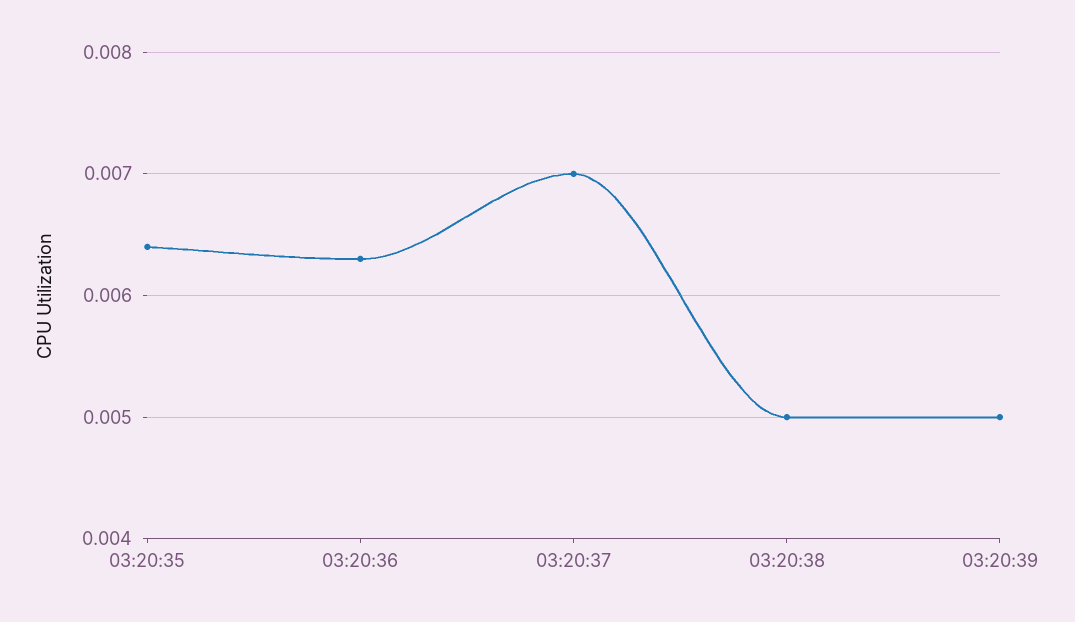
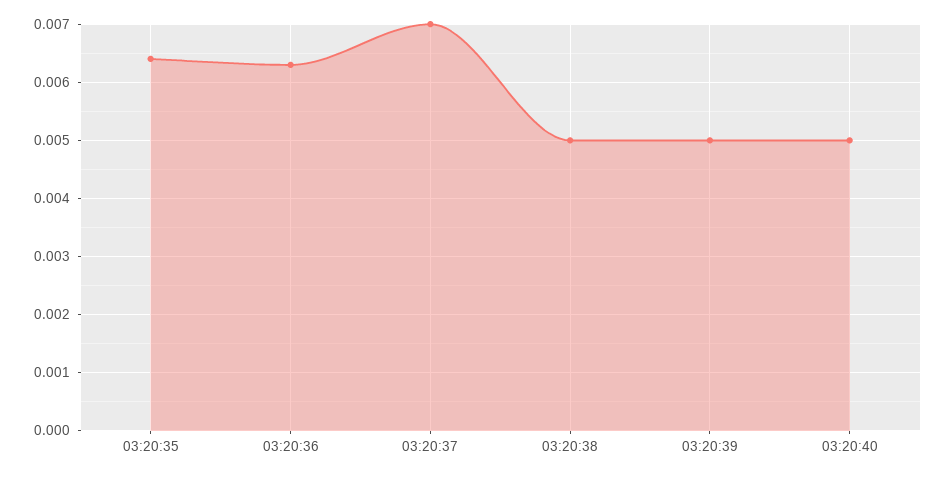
03:20:40: none -> 0.005

